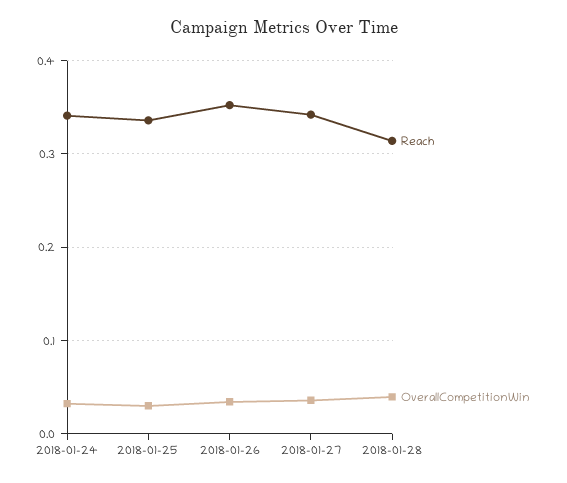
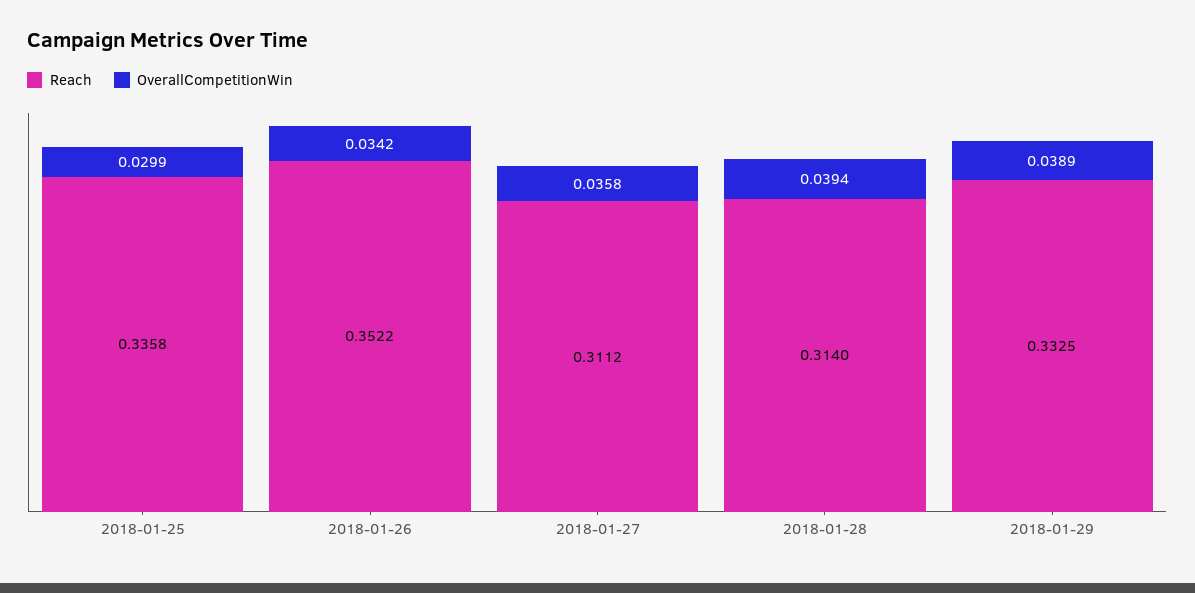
Reach, 2018-01-24: 0.34 -> none
OverallCompetitionWin, 2018-01-24: 0.03 -> none
Reach, 2018-01-27: 0.34 -> 0.3112
Reach, 2018-01-29: none -> 0.3325
OverallCompetitionWin, 2018-01-29: none -> 0.0389

